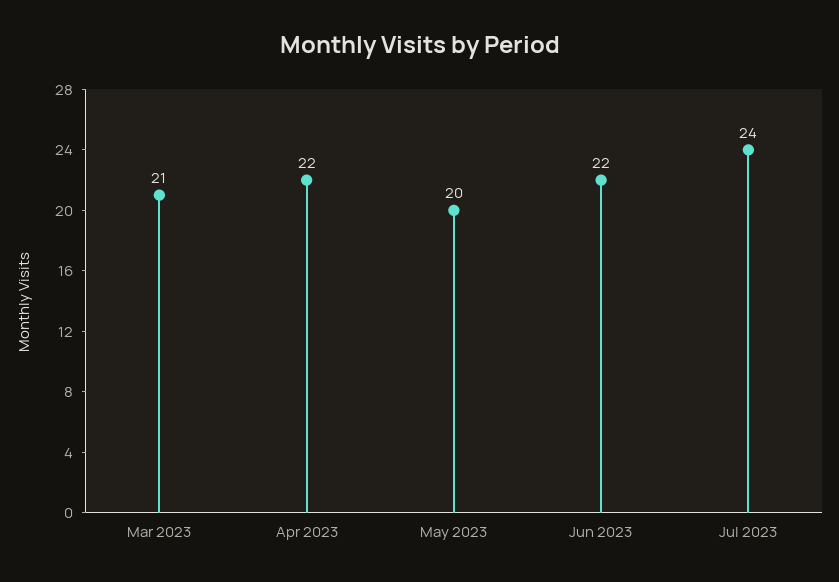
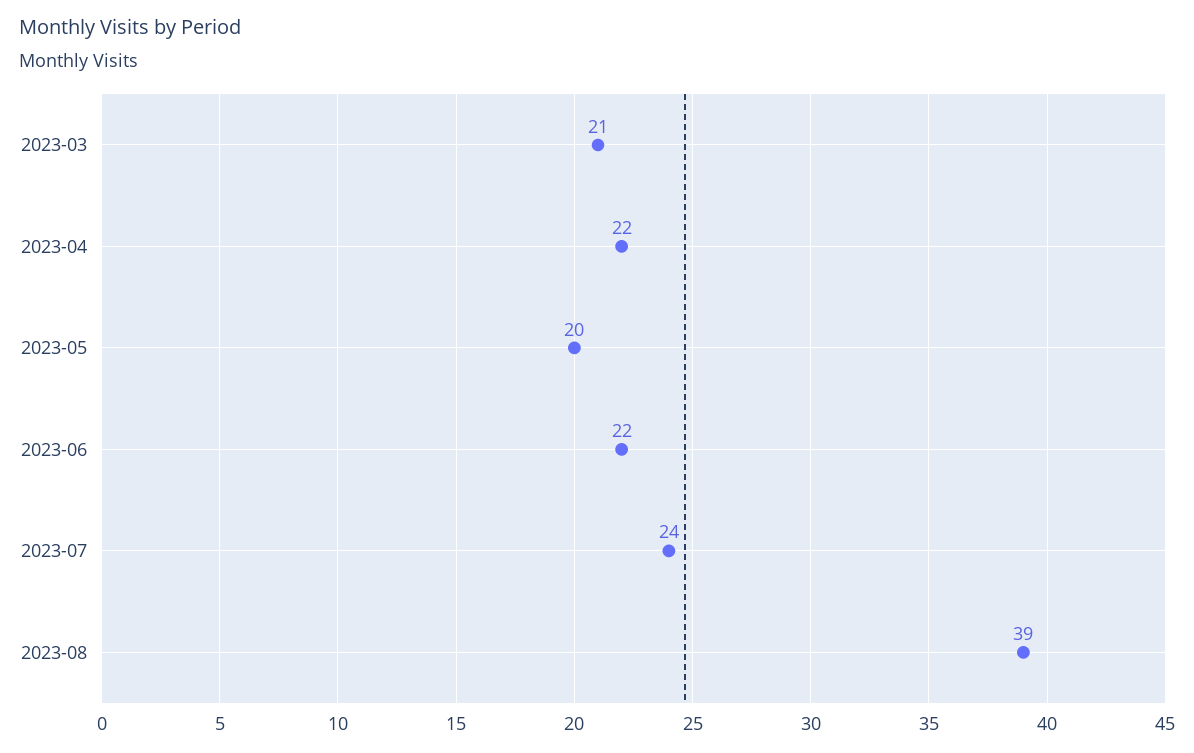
2023-08: none -> 39

